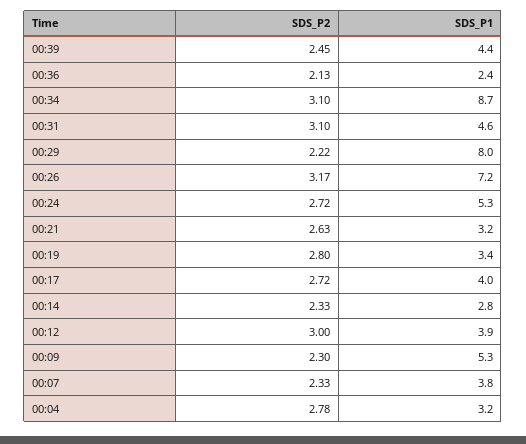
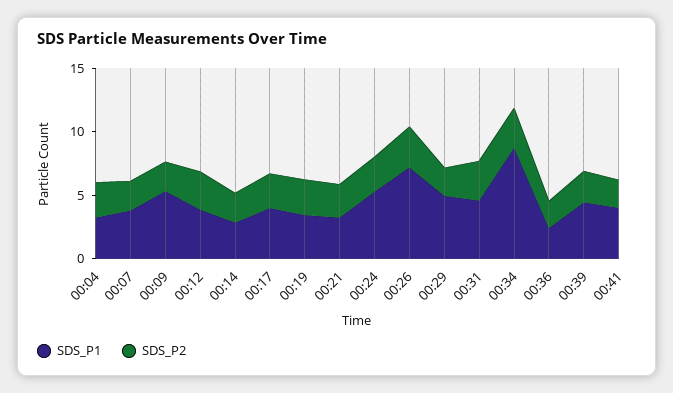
SDS_P1, 00:29: 8 -> 5
SDS_P1, 00:41: none -> 4
SDS_P2, 00:41: none -> 2

